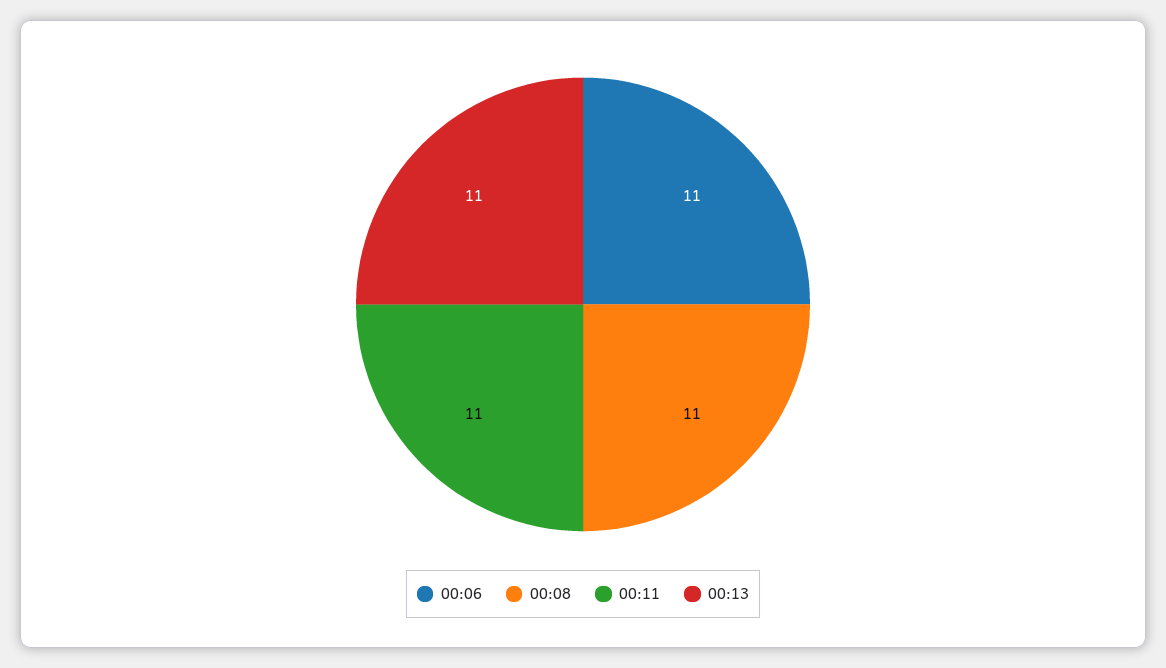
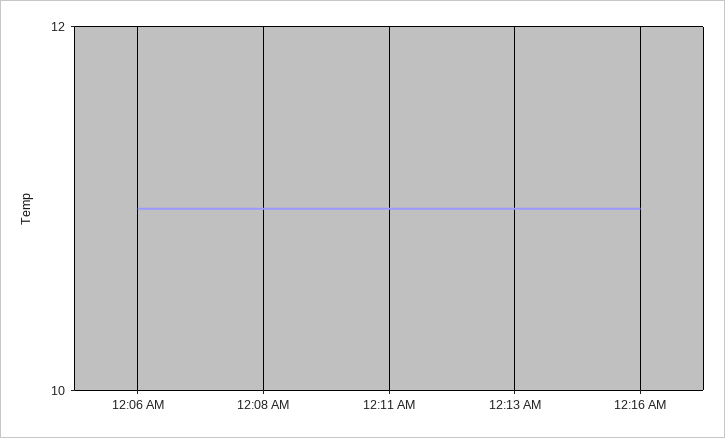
12:16 AM: none -> 11

